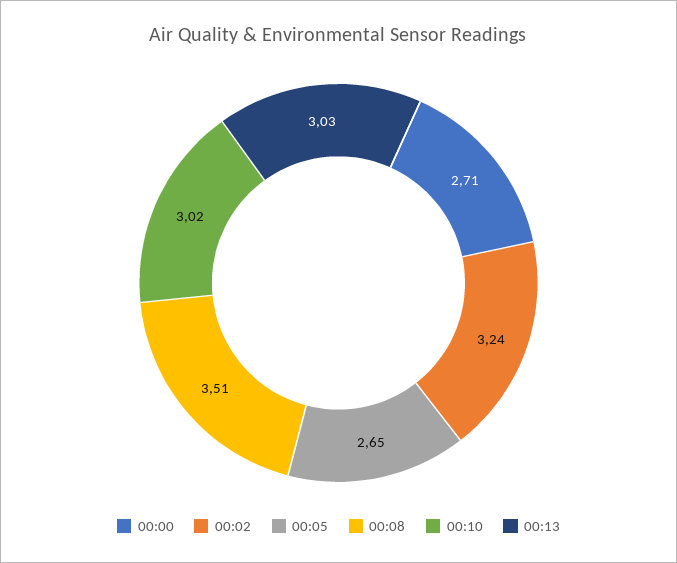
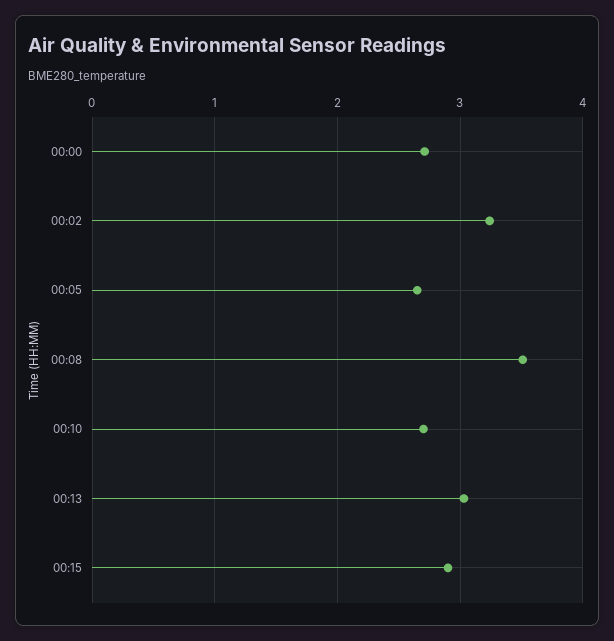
00:10: 3.02 -> 2.7
00:15: none -> 2.9

